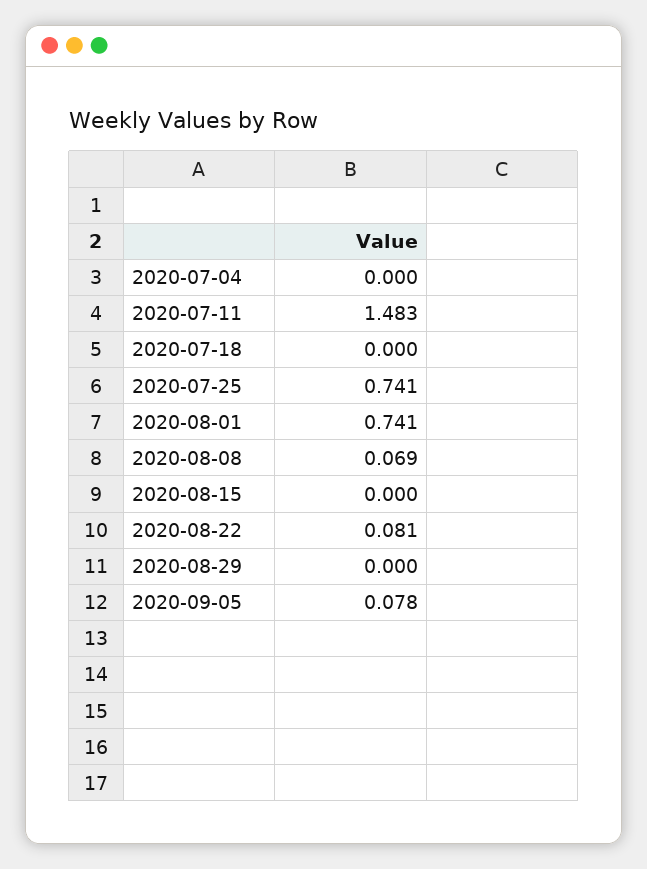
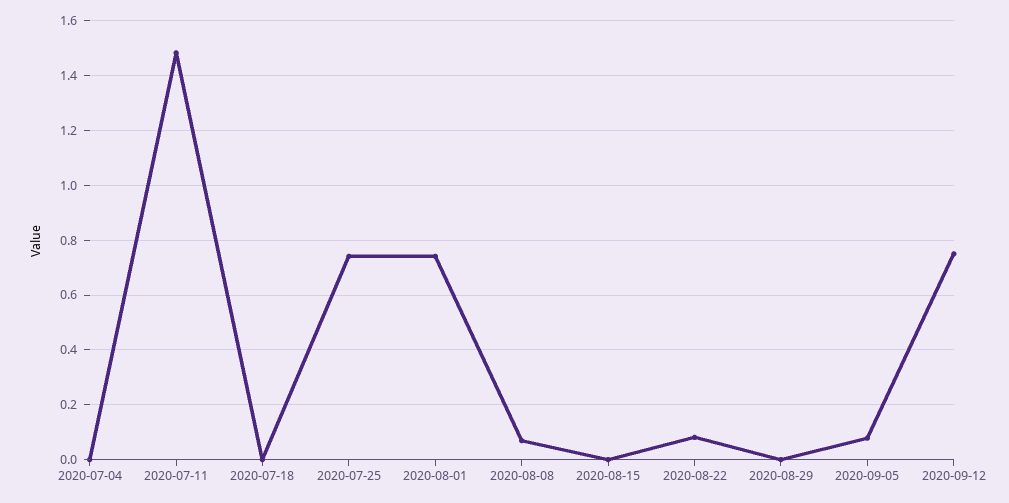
2020-09-12: none -> 0.75

